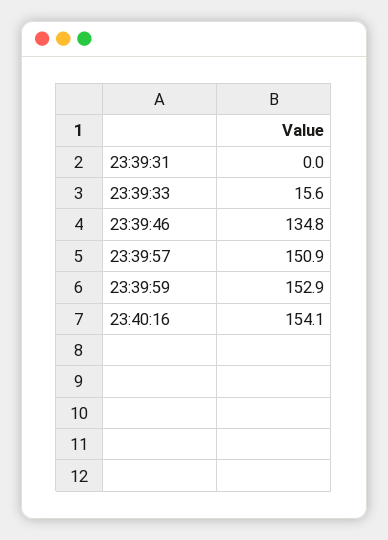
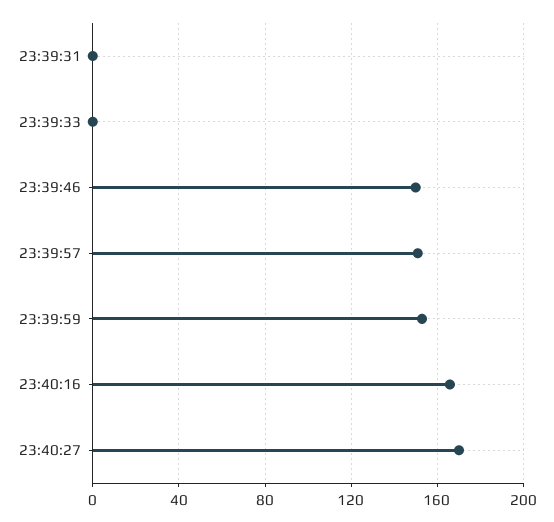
23:39:33: 15.6 -> 0
23:39:46: 134.8 -> 150
23:40:16: 154.1 -> 165
23:40:27: none -> 170

